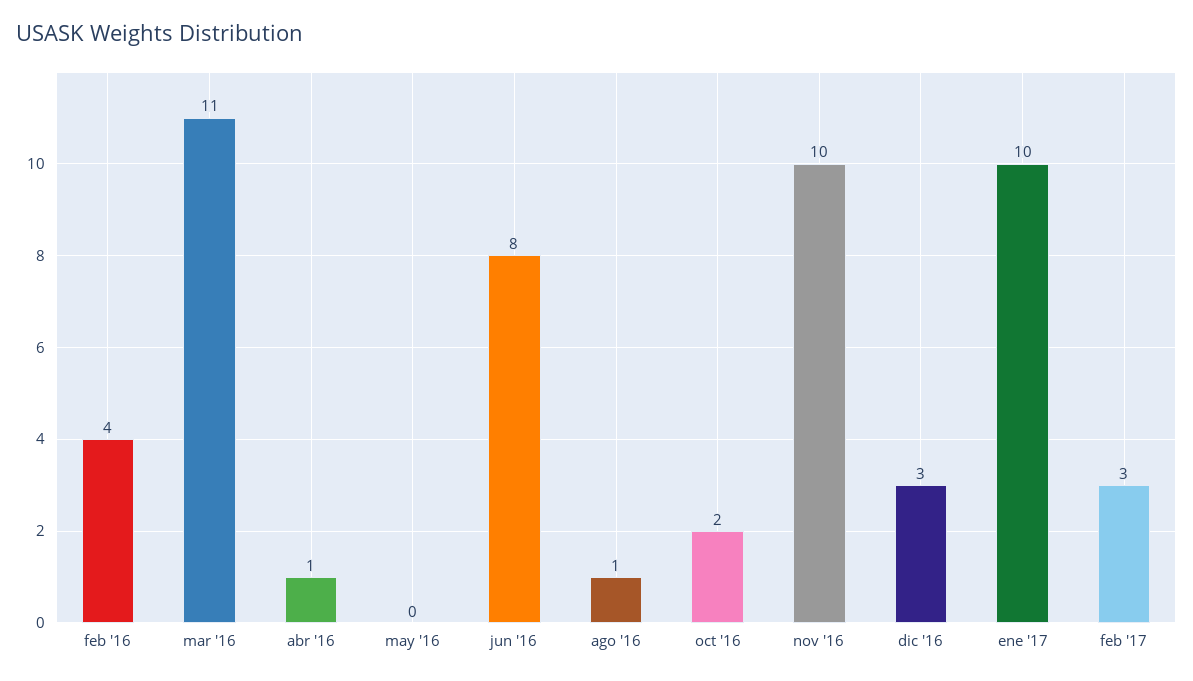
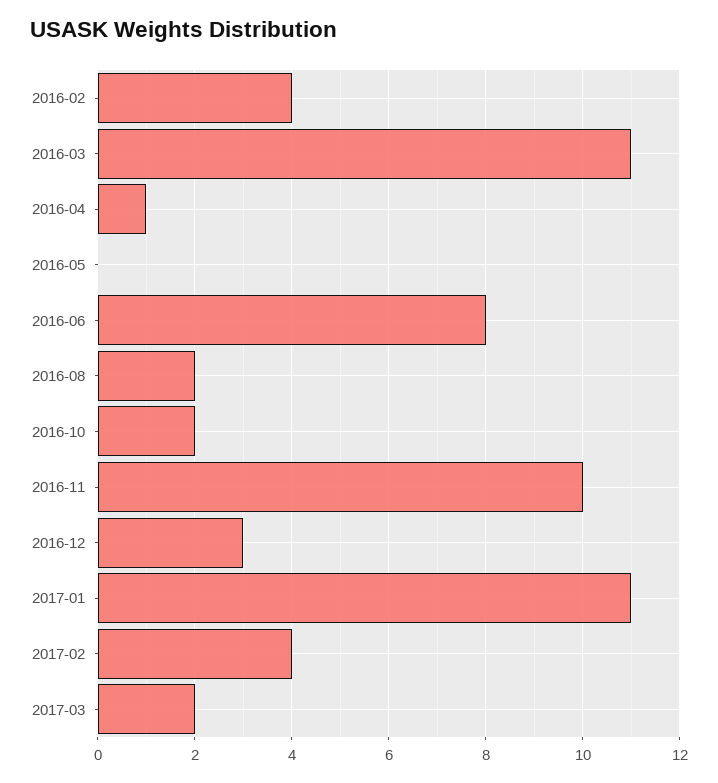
ago '16: 1 -> 2
ene '17: 10 -> 11
feb '17: 3 -> 4
2017-03: none -> 2

